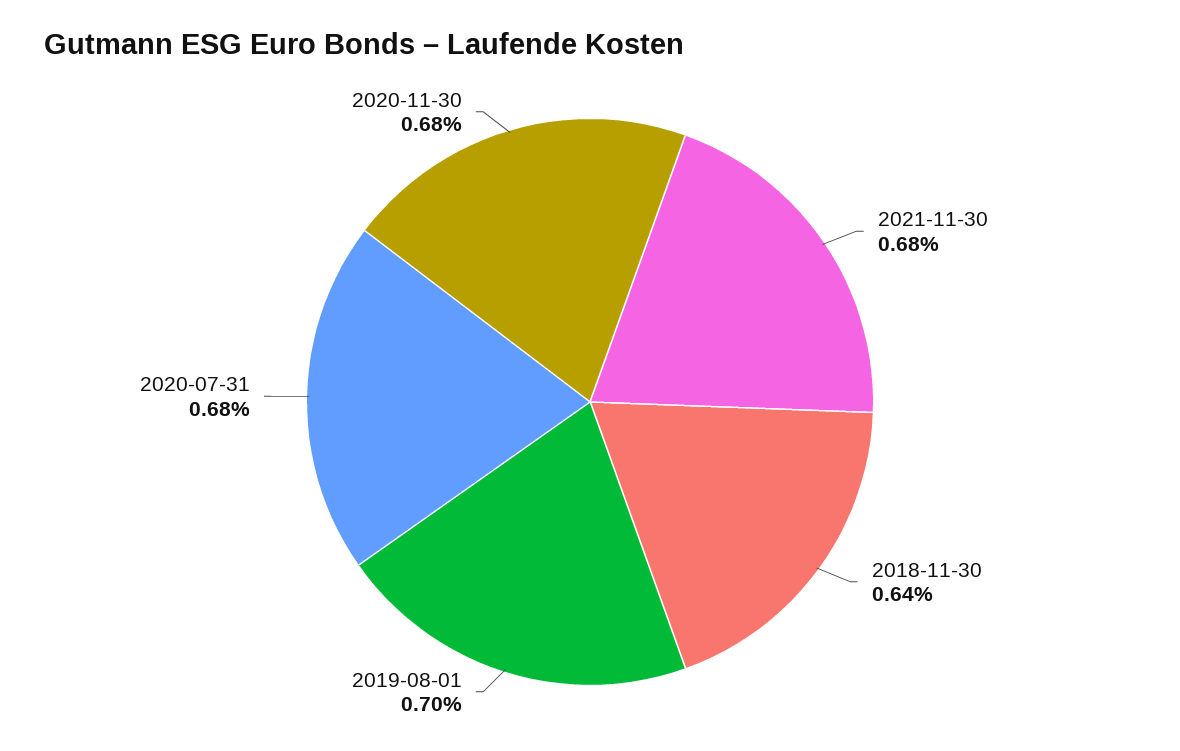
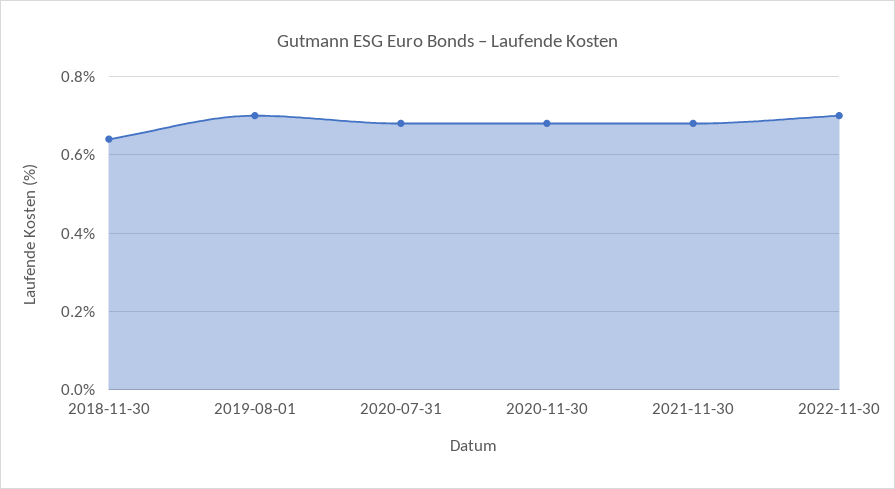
2022-11-30: none -> 0.7

